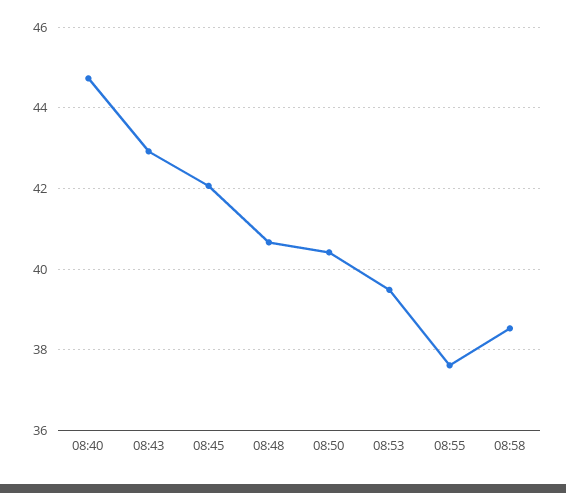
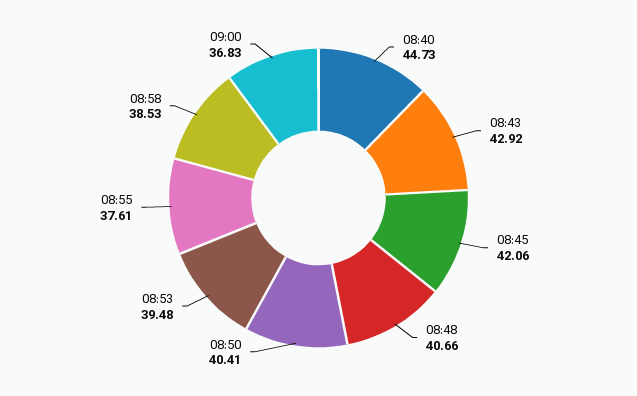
09:00: none -> 36.83

